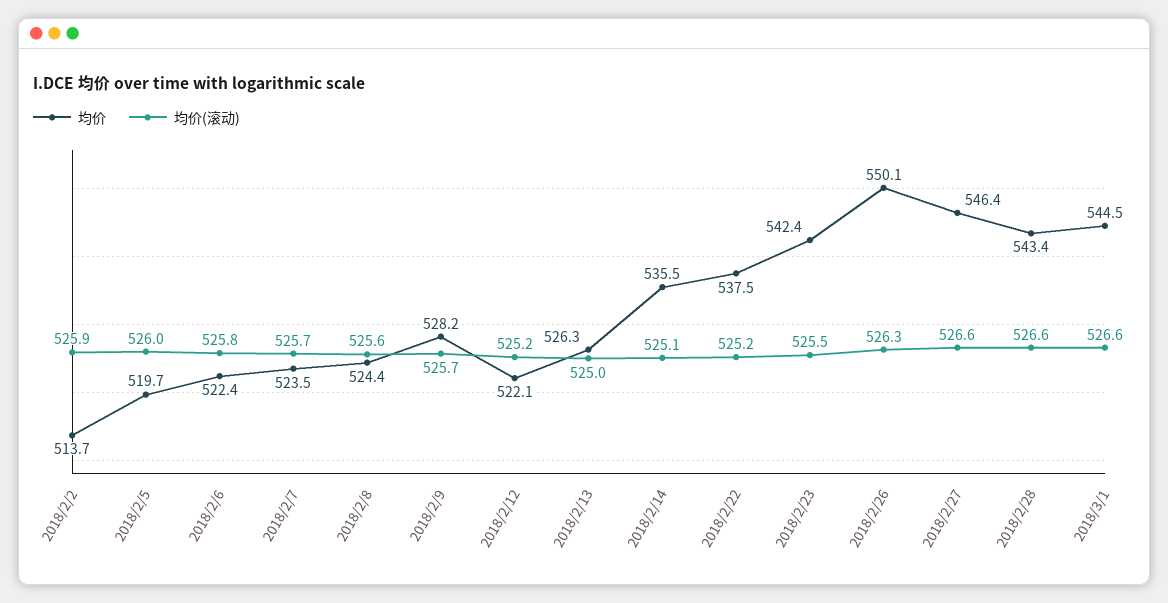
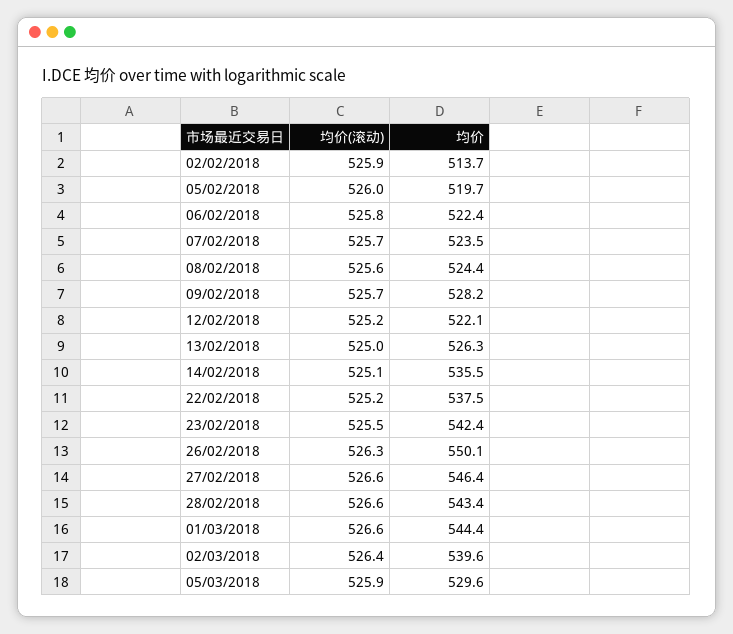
均价, 2018/3/1: 544.5 -> 544.4
均价(滚动), 02/03/2018: none -> 526.4
均价, 02/03/2018: none -> 539.6
均价(滚动), 05/03/2018: none -> 525.9
均价, 05/03/2018: none -> 529.6

